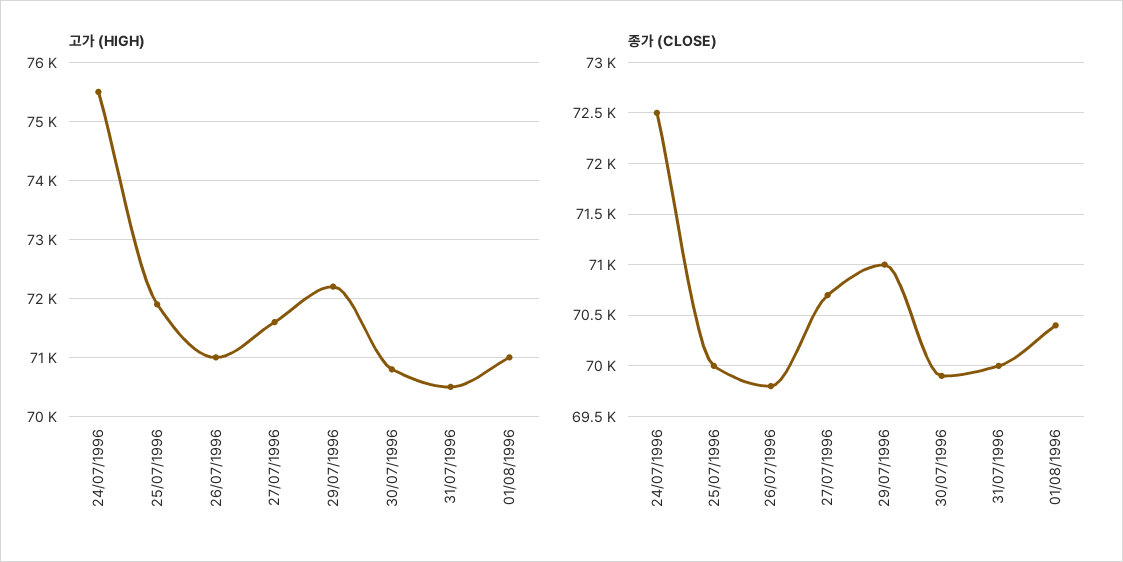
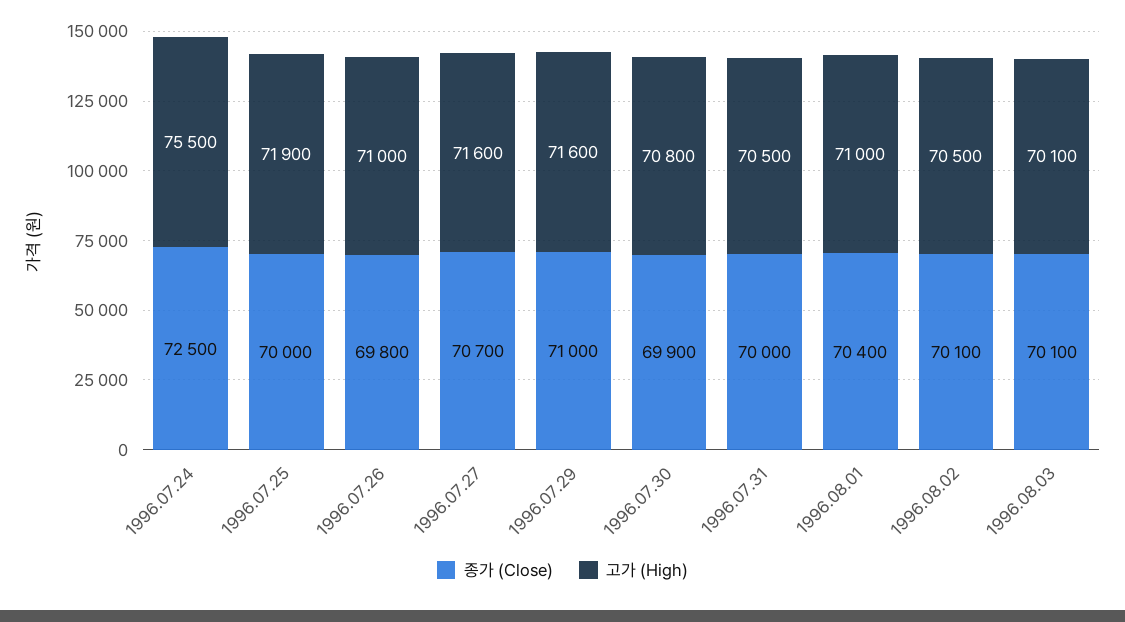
고가 (HIGH), 29/07/1996: 72200 -> 71600
종가 (CLOSE), 1996.08.02: none -> 70100
고가 (HIGH), 1996.08.02: none -> 70500
종가 (CLOSE), 1996.08.03: none -> 70100
고가 (HIGH), 1996.08.03: none -> 70100

